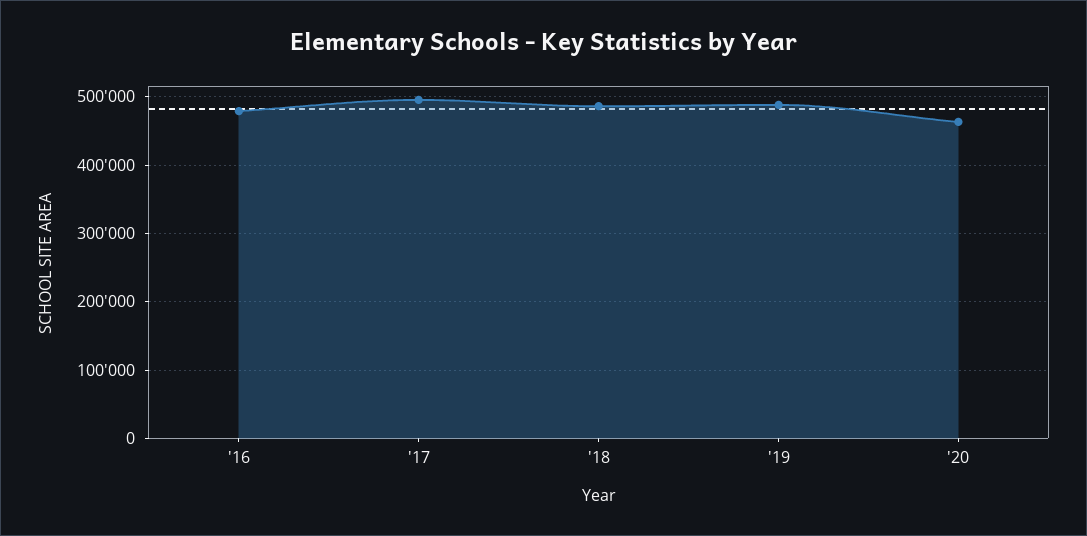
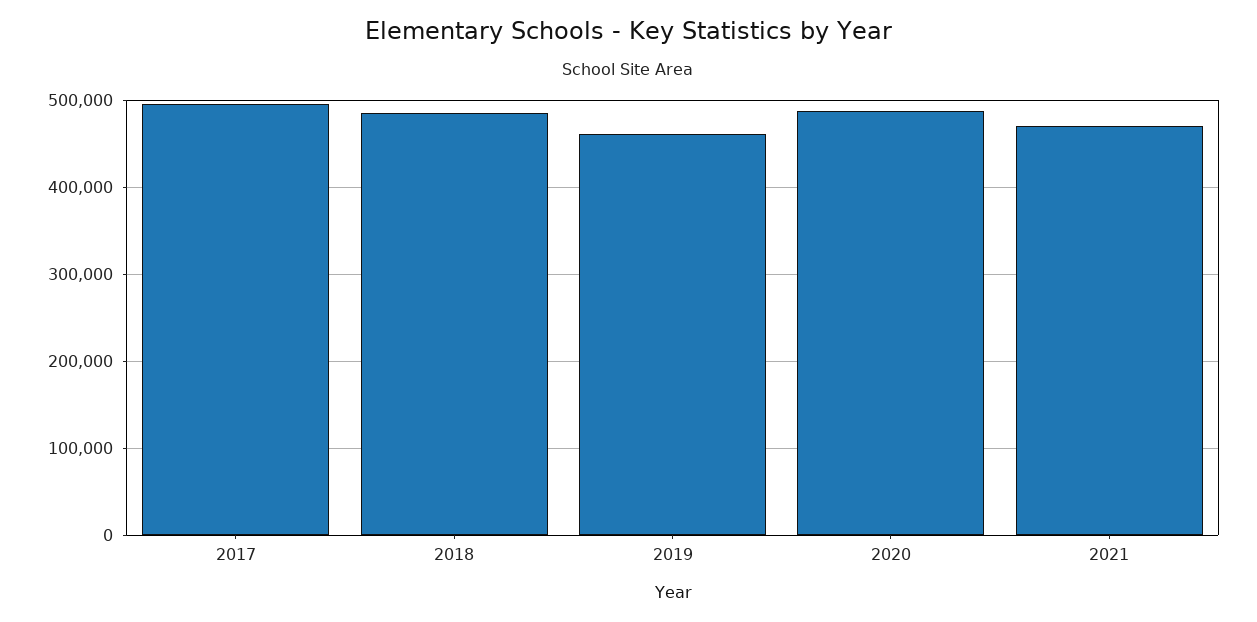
'16: 480000 -> none
'19: 490000 -> 460000
'20: 460000 -> 490000
2021: none -> 470000

